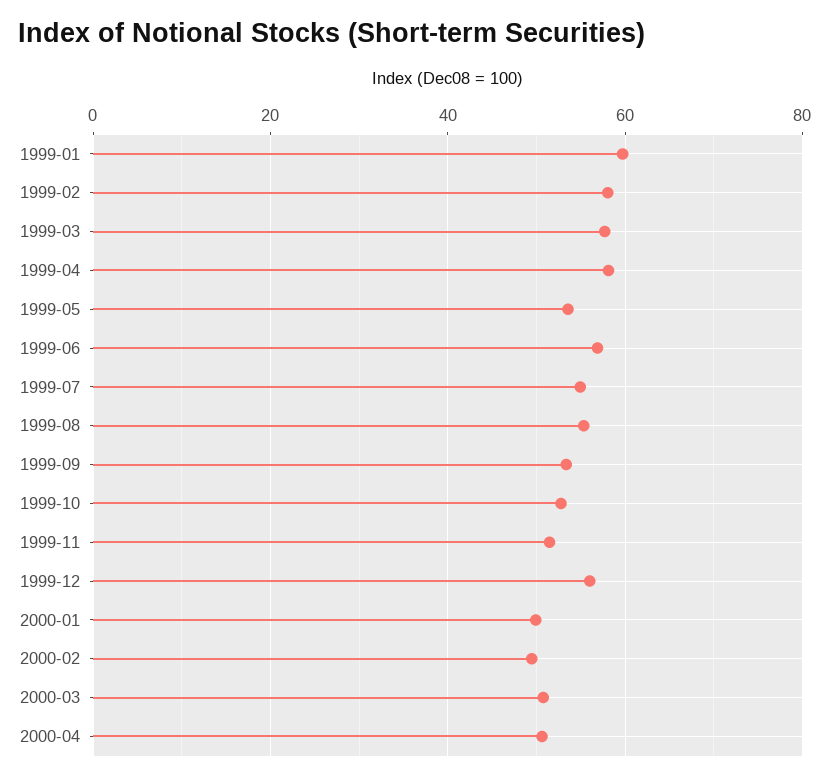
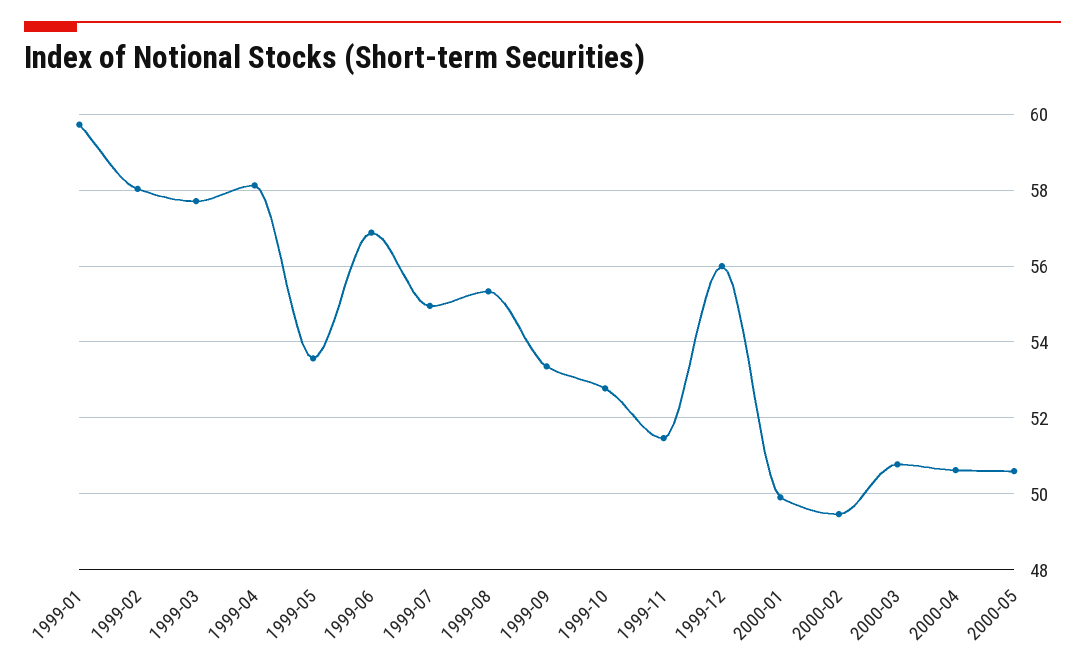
2000-05: none -> 50.6

